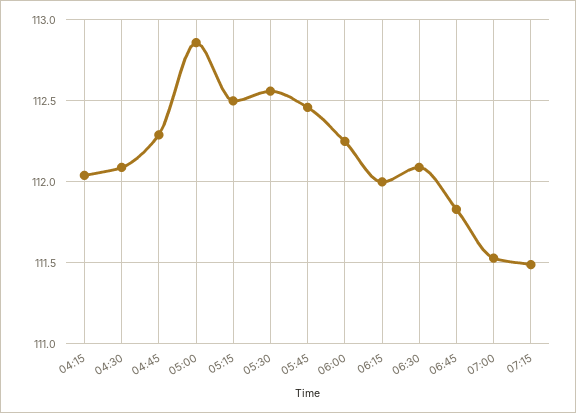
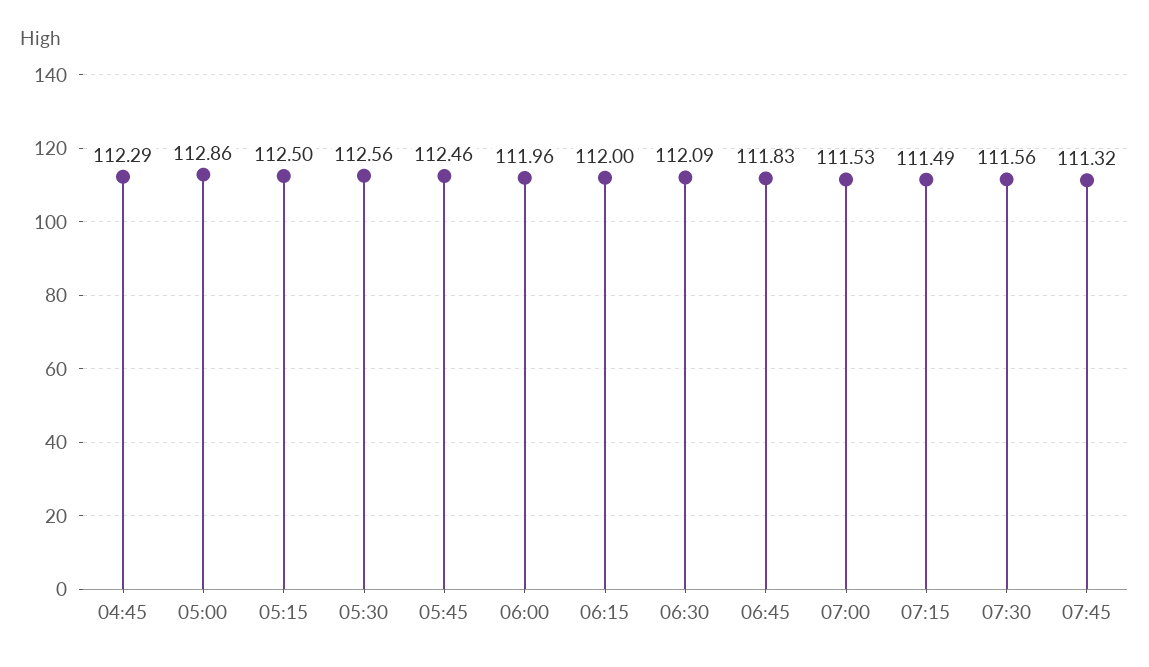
04:15: 112.05 -> none
04:30: 112.1 -> none
06:00: 112.25 -> 111.96
07:30: none -> 111.56
07:45: none -> 111.32

